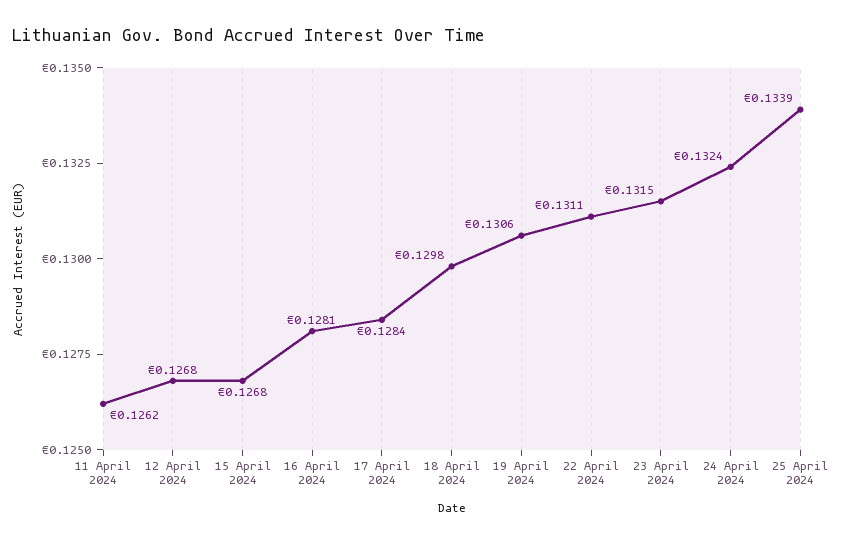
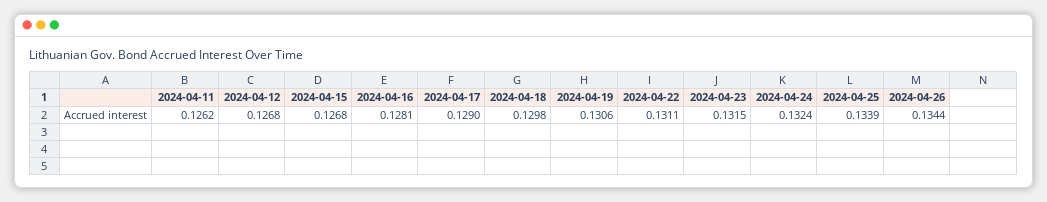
17 April 2024: 0.1284 -> 0.129
2024-04-26: none -> 0.1344

